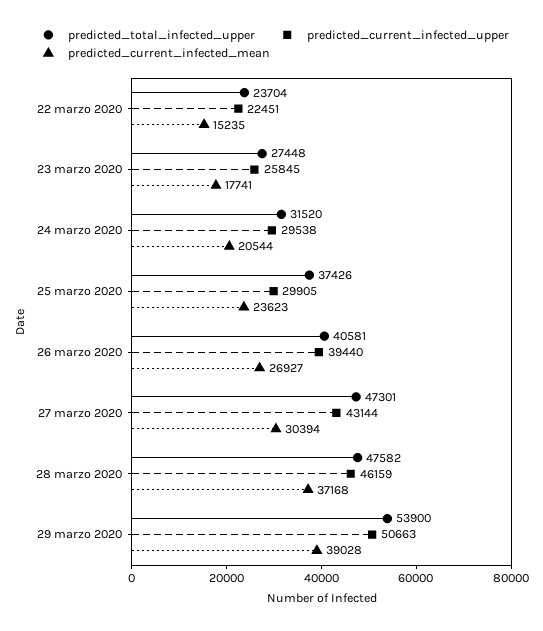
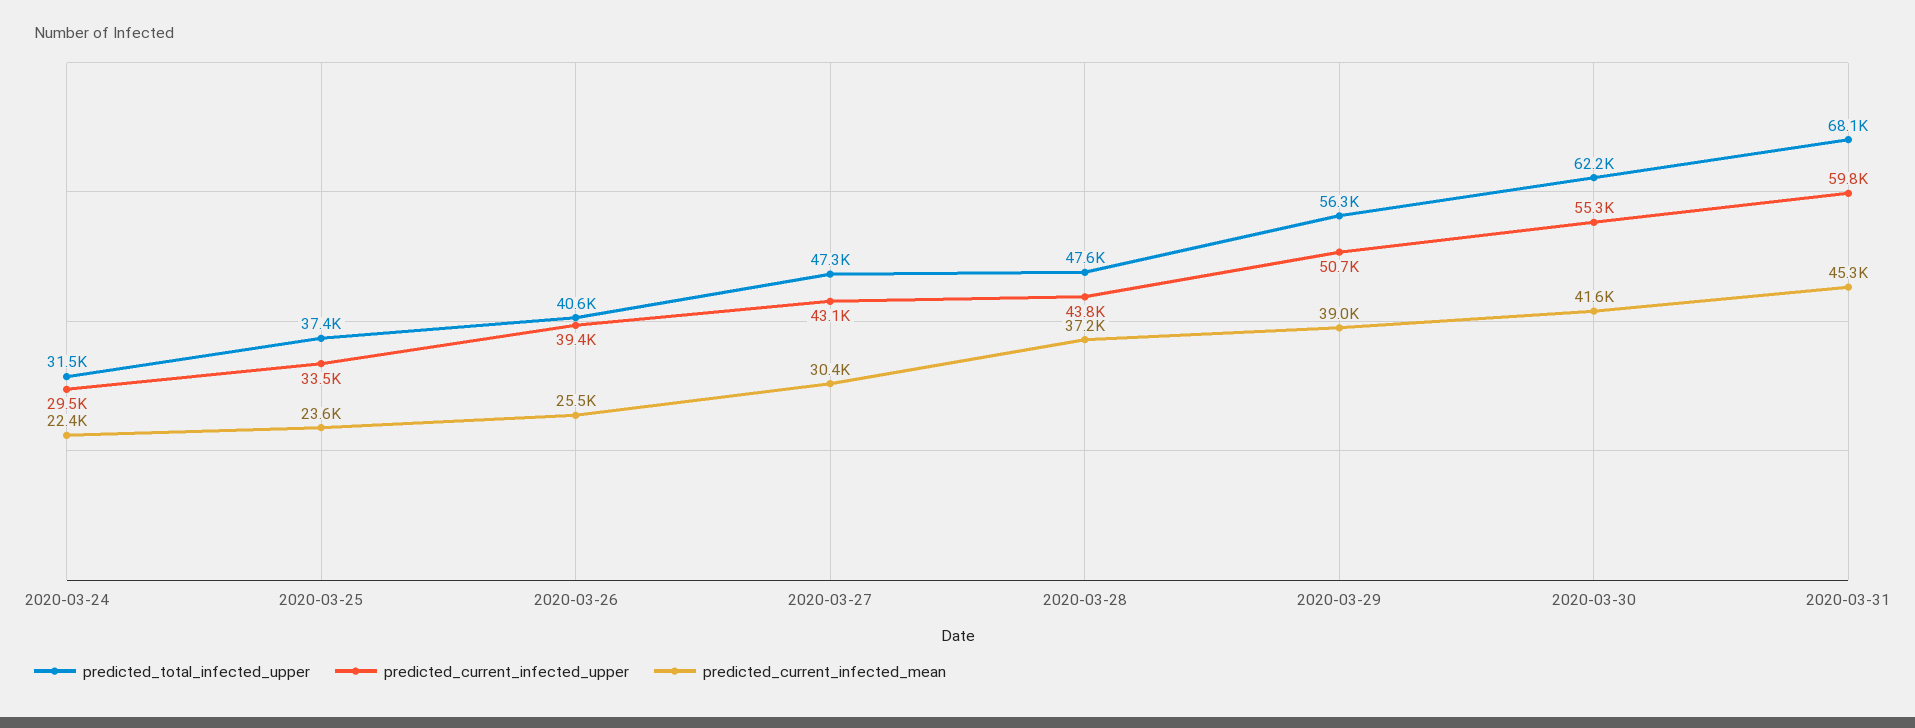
predicted_total_infected_upper, 22 marzo 2020: 23704 -> none
predicted_current_infected_upper, 22 marzo 2020: 22451 -> none
predicted_current_infected_mean, 22 marzo 2020: 15235 -> none
predicted_total_infected_upper, 23 marzo 2020: 27448 -> none
predicted_current_infected_upper, 23 marzo 2020: 25845 -> none
predicted_current_infected_mean, 23 marzo 2020: 17741 -> none
predicted_current_infected_mean, 24 marzo 2020: 20544 -> 22400
predicted_current_infected_upper, 25 marzo 2020: 29905 -> 33500
predicted_current_infected_mean, 26 marzo 2020: 26927 -> 25500
predicted_current_infected_upper, 28 marzo 2020: 46159 -> 43800
predicted_total_infected_upper, 29 marzo 2020: 53900 -> 56300
predicted_total_infected_upper, 2020-03-30: none -> 62200
predicted_current_infected_upper, 2020-03-30: none -> 55300
predicted_current_infected_mean, 2020-03-30: none -> 41600
predicted_total_infected_upper, 2020-03-31: none -> 68100
predicted_current_infected_upper, 2020-03-31: none -> 59800
predicted_current_infected_mean, 2020-03-31: none -> 45300

